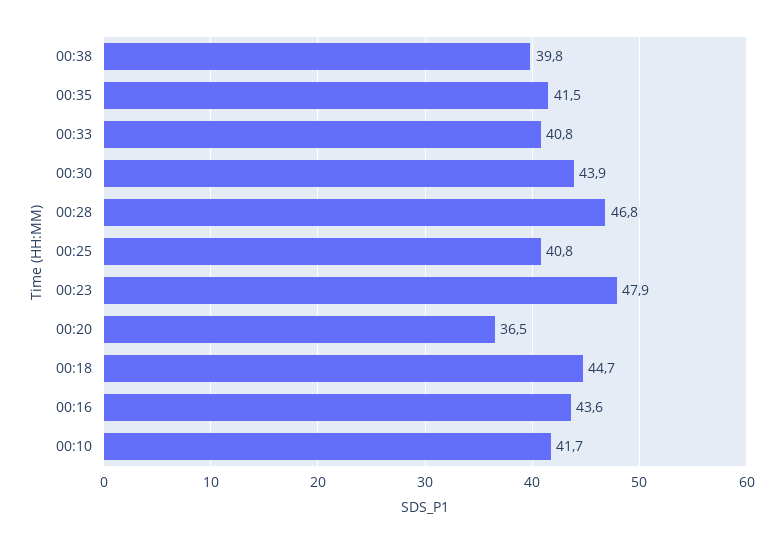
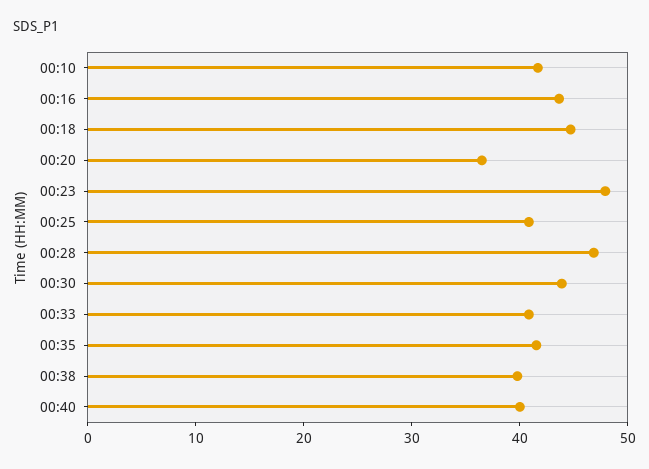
00:40: none -> 40

